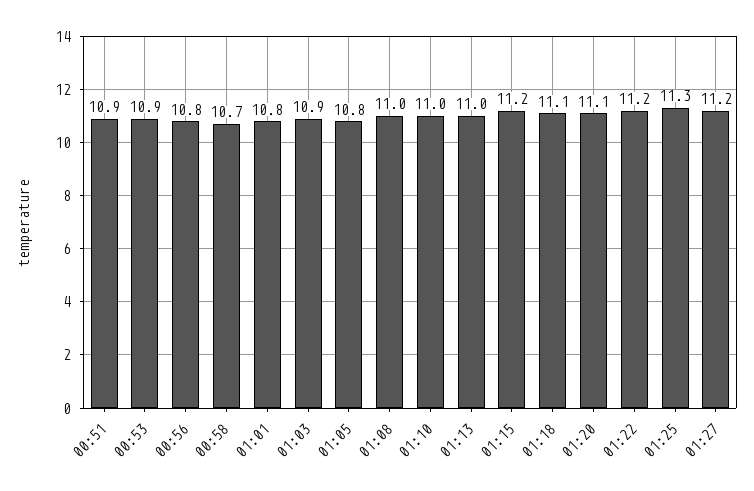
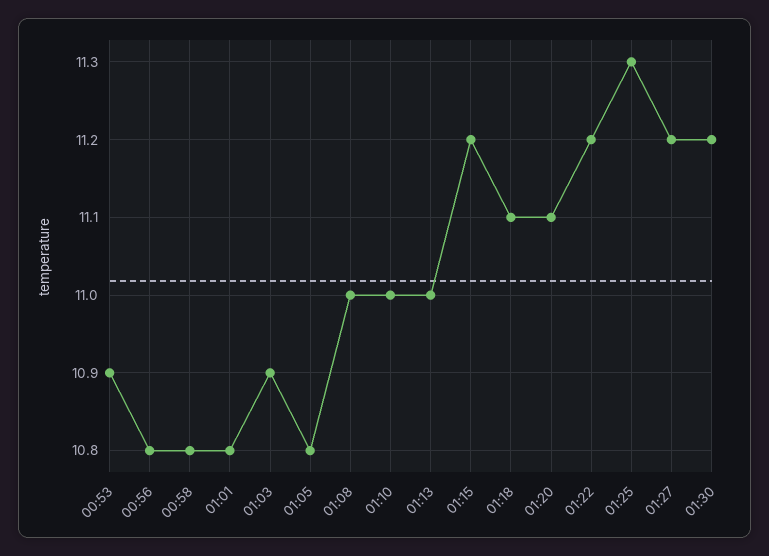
00:51: 10.9 -> none
00:58: 10.7 -> 10.8
01:30: none -> 11.2

